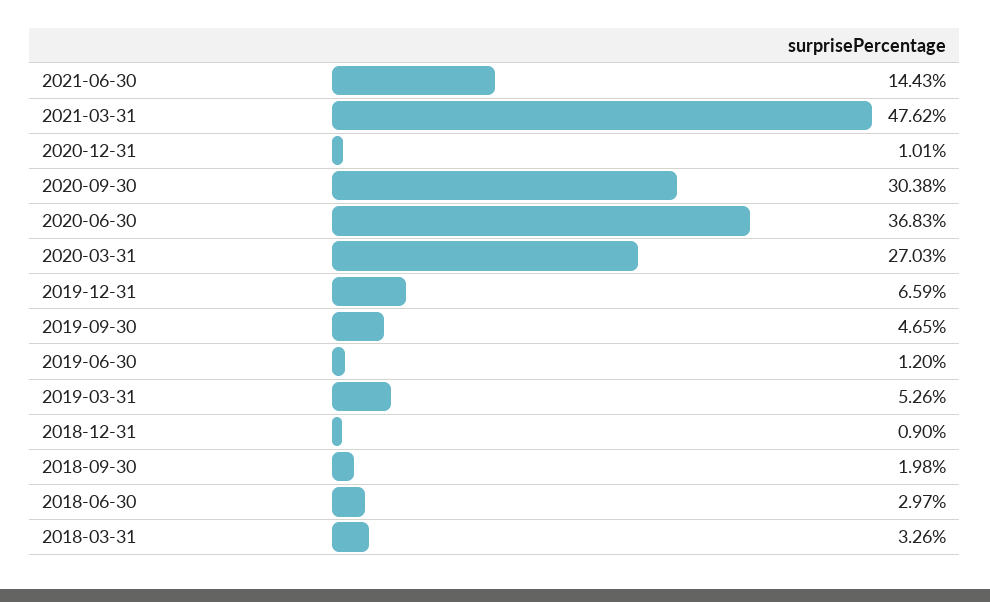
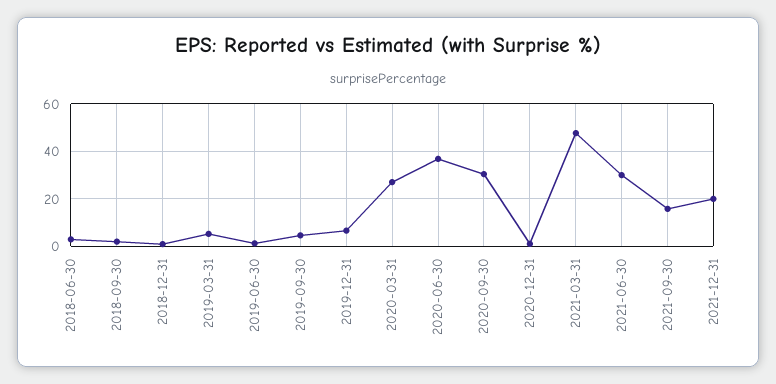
2021-06-30: 14.43 -> 30
2018-03-31: 3.26 -> none
2021-09-30: none -> 15
2021-12-31: none -> 20

